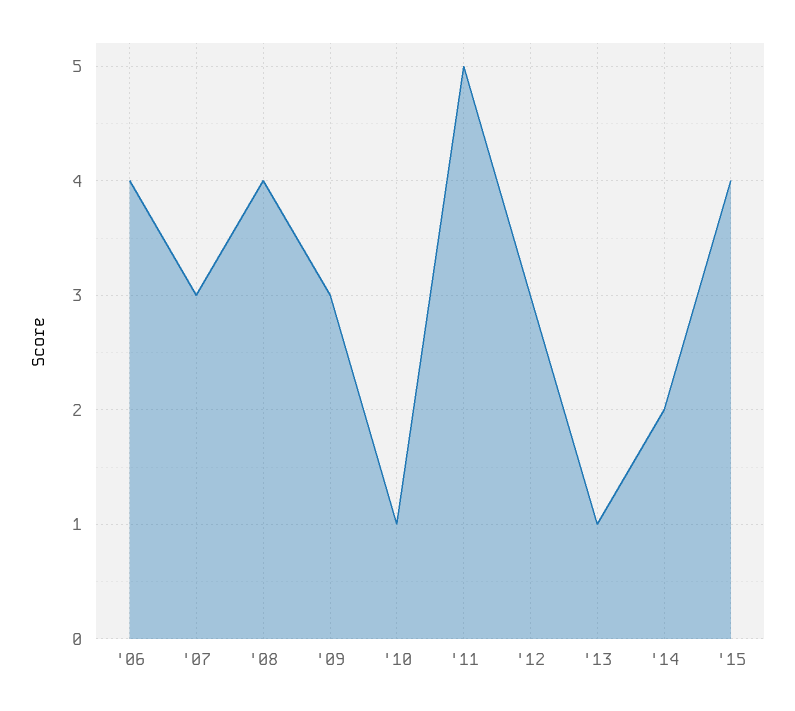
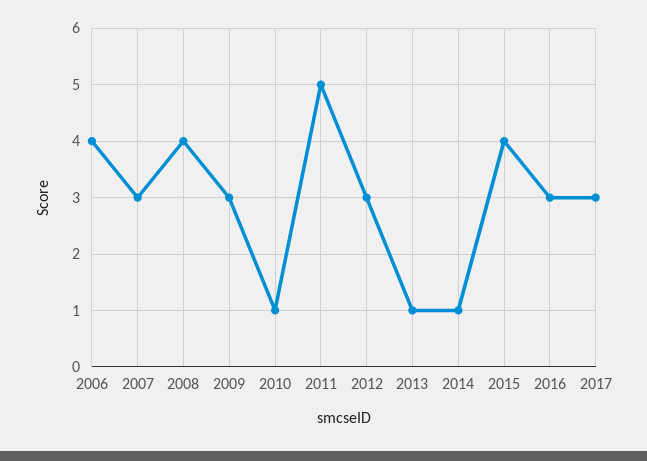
'14: 2 -> 1
2016: none -> 3
2017: none -> 3

